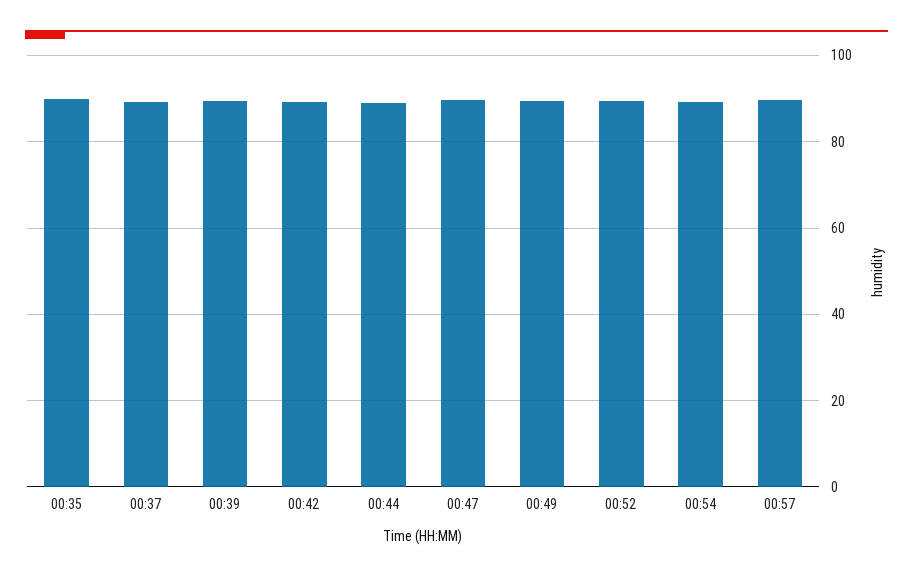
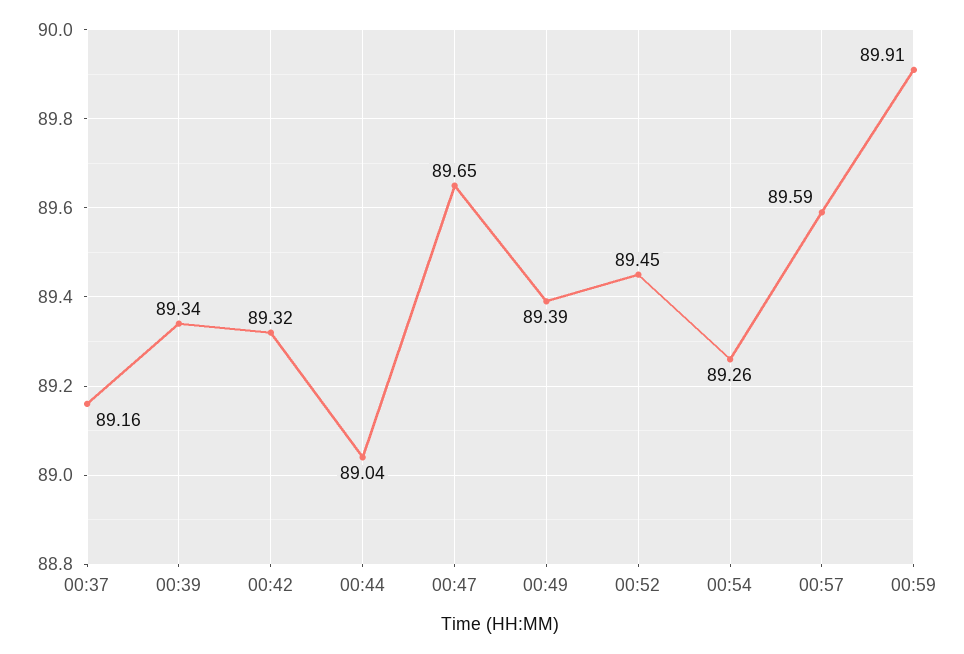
00:35: 90 -> none
00:59: none -> 89.91

